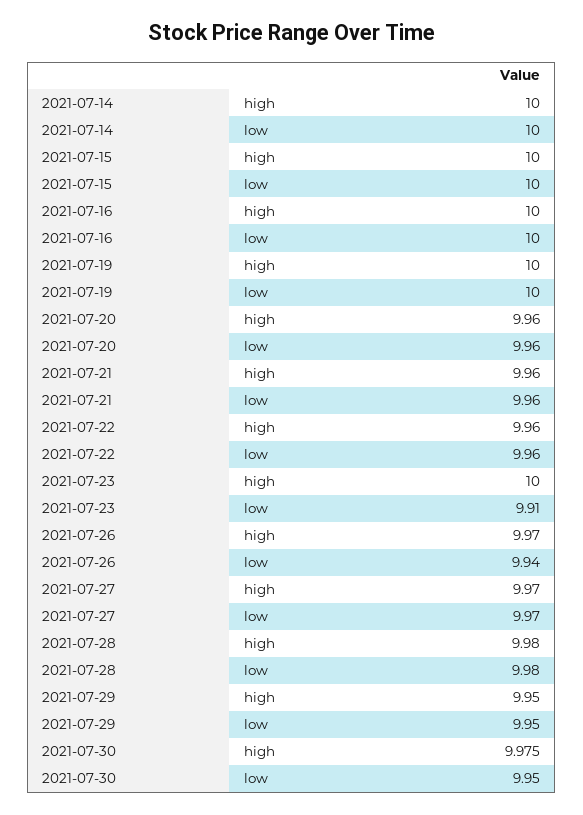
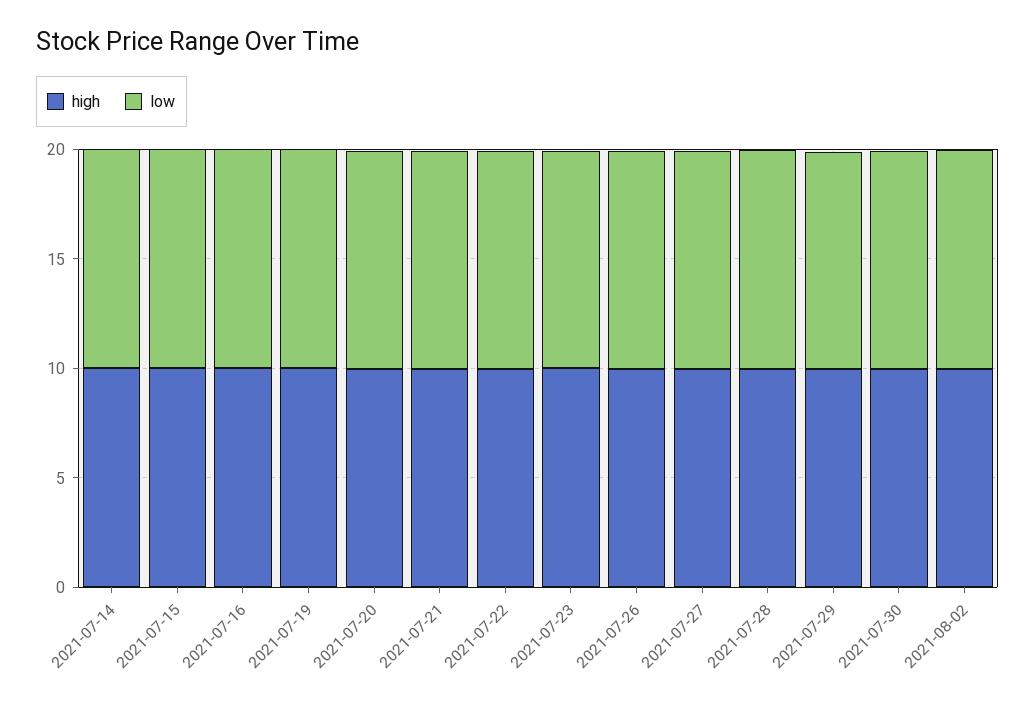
high, 2021-08-02: none -> 10
low, 2021-08-02: none -> 10

